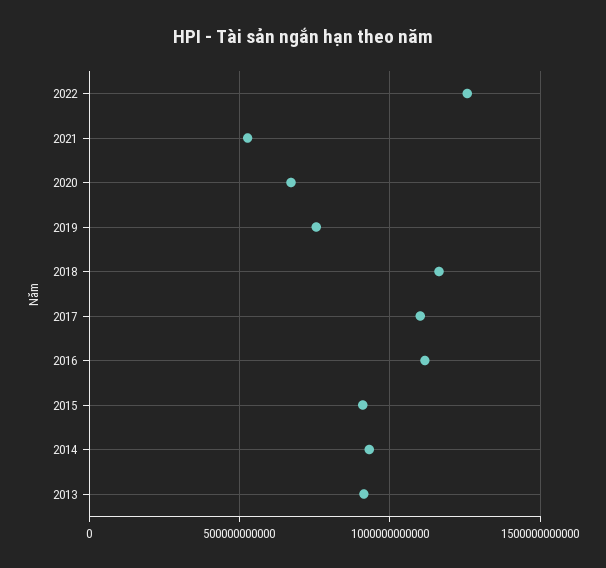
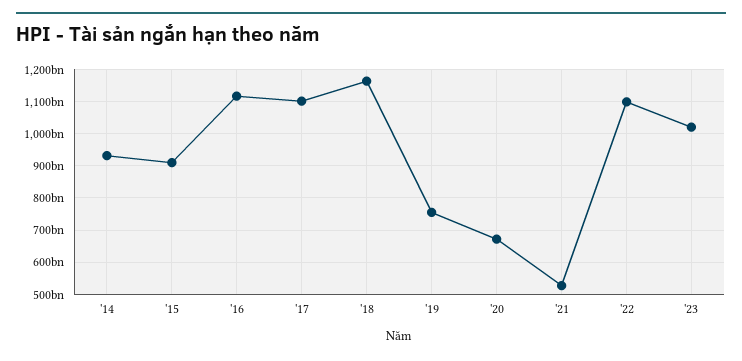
2022: 1250000000000 -> 1100000000000
2013: 900000000000 -> none
'23: none -> 1020000000000

